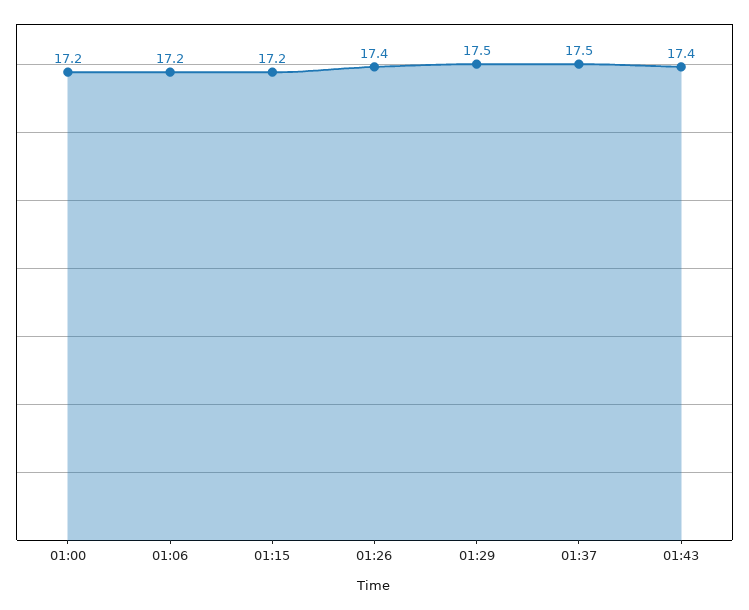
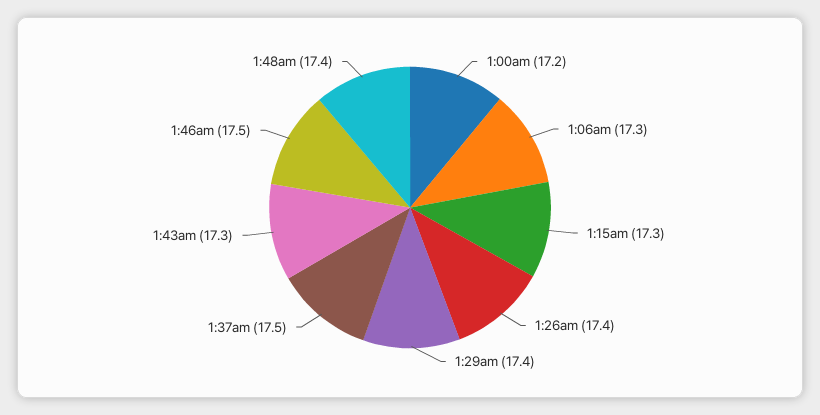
01:06: 17.2 -> 17.3
01:15: 17.2 -> 17.3
01:29: 17.5 -> 17.4
01:43: 17.4 -> 17.3
1:46am: none -> 17.5
1:48am: none -> 17.4

